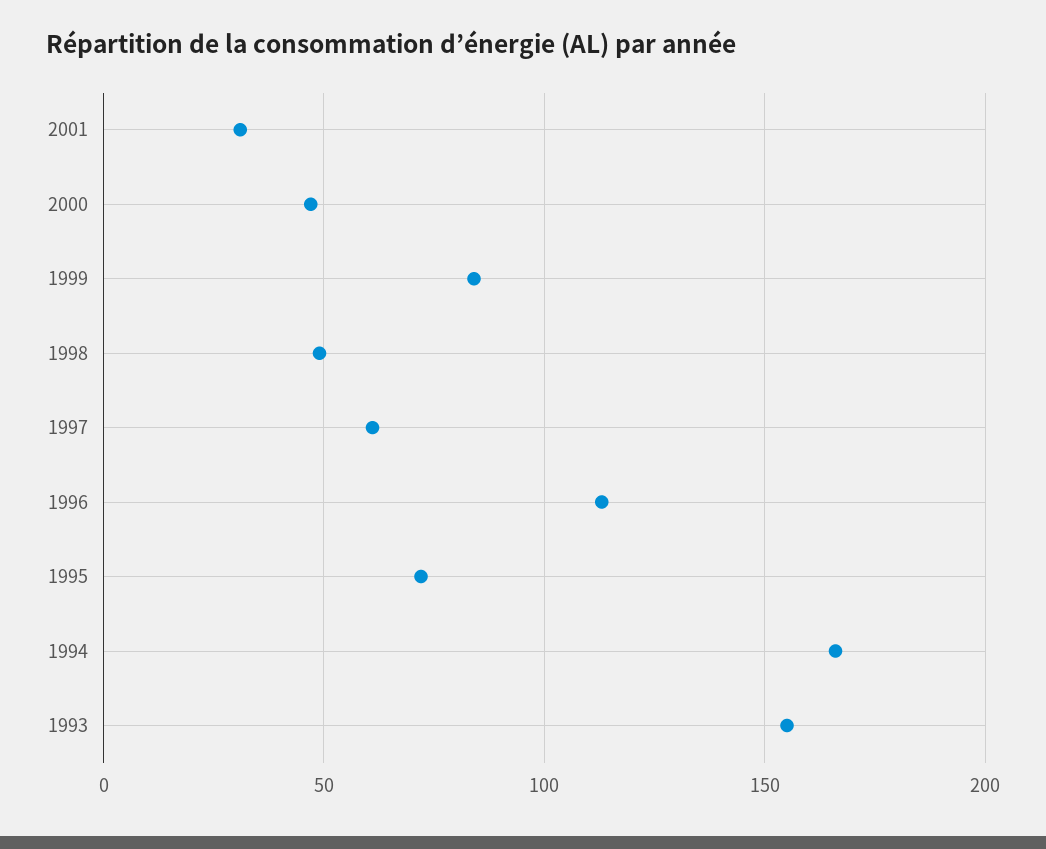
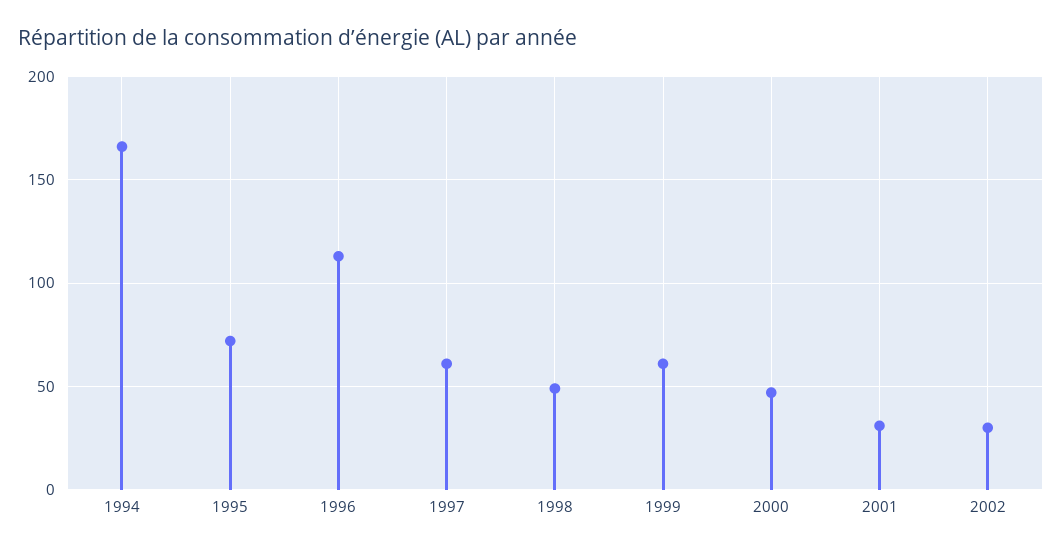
1999: 85 -> 60
1993: 155 -> none
2002: none -> 30

